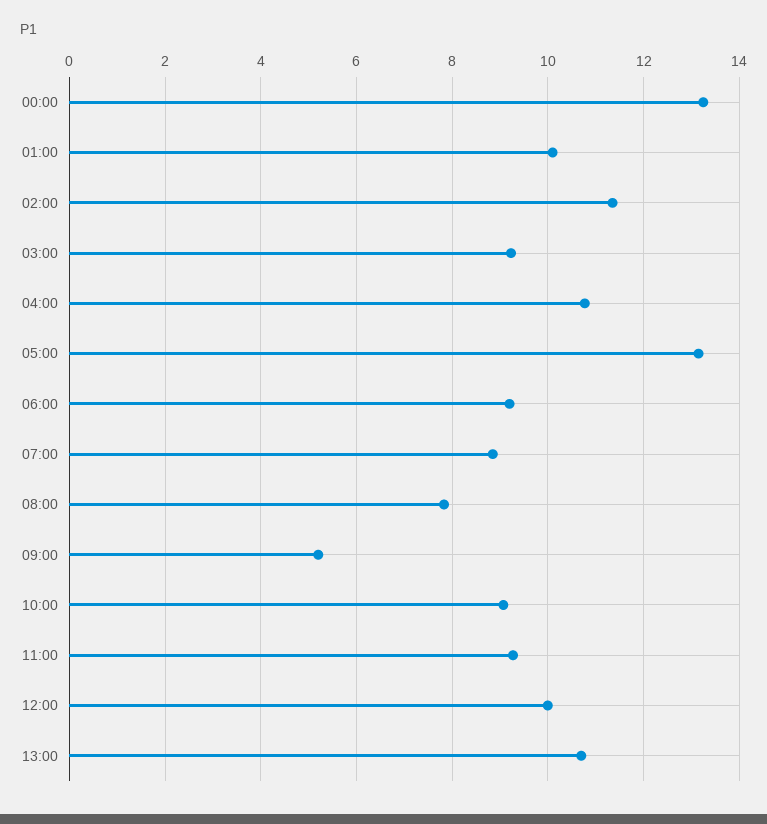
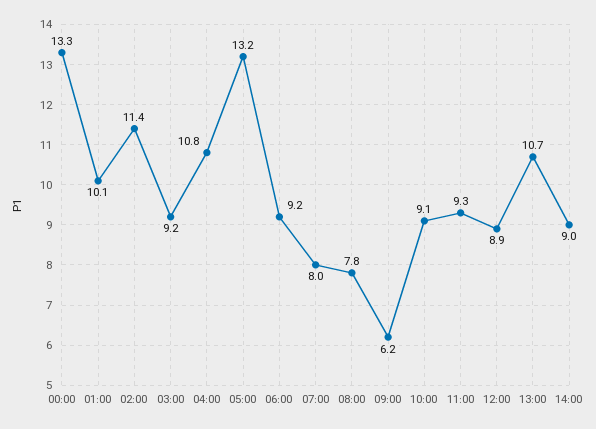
07:00: 8.8 -> 8
09:00: 5.2 -> 6.2
12:00: 10 -> 8.9
14:00: none -> 9

